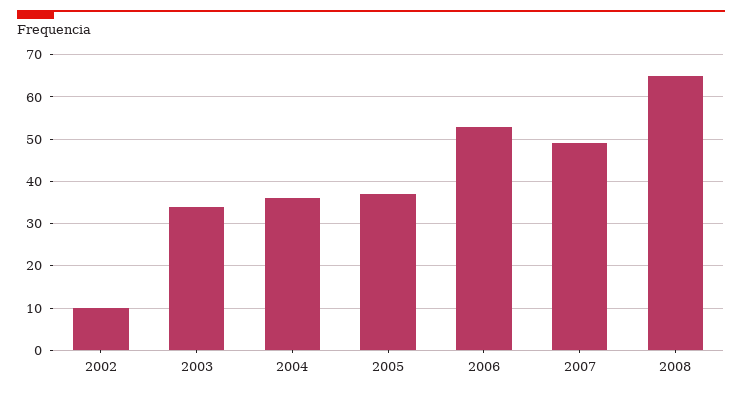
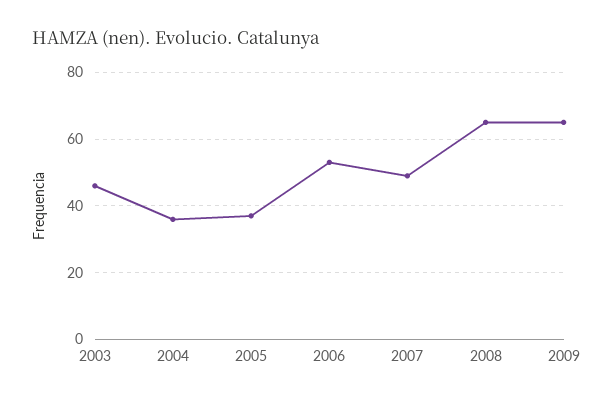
2002: 10 -> none
2003: 35 -> 45
2009: none -> 65

